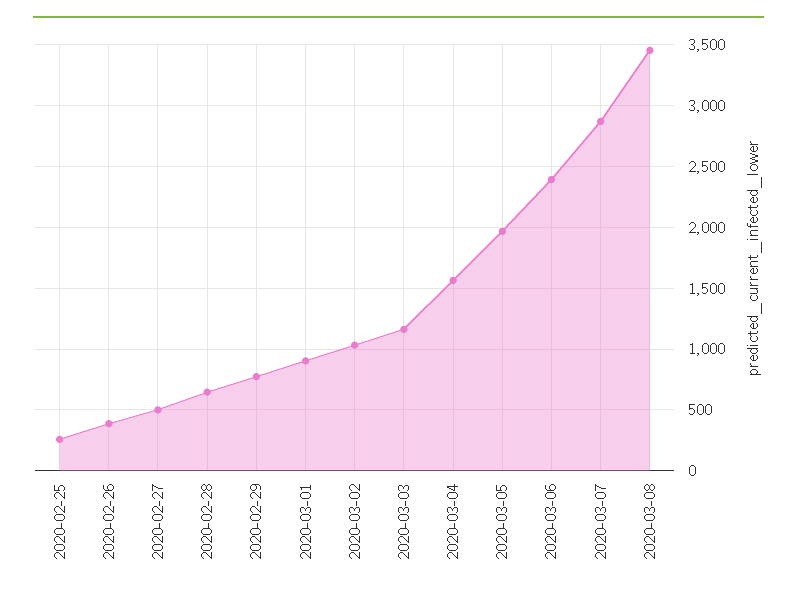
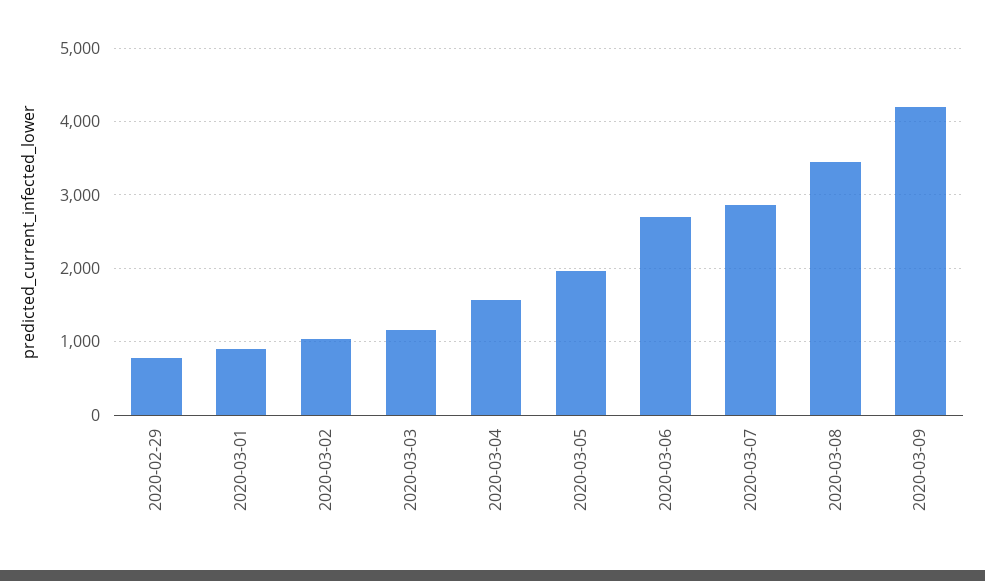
2020-02-25: 250 -> none
2020-02-26: 400 -> none
2020-02-27: 500 -> none
2020-02-28: 650 -> none
2020-03-06: 2400 -> 2700
2020-03-09: none -> 4200

